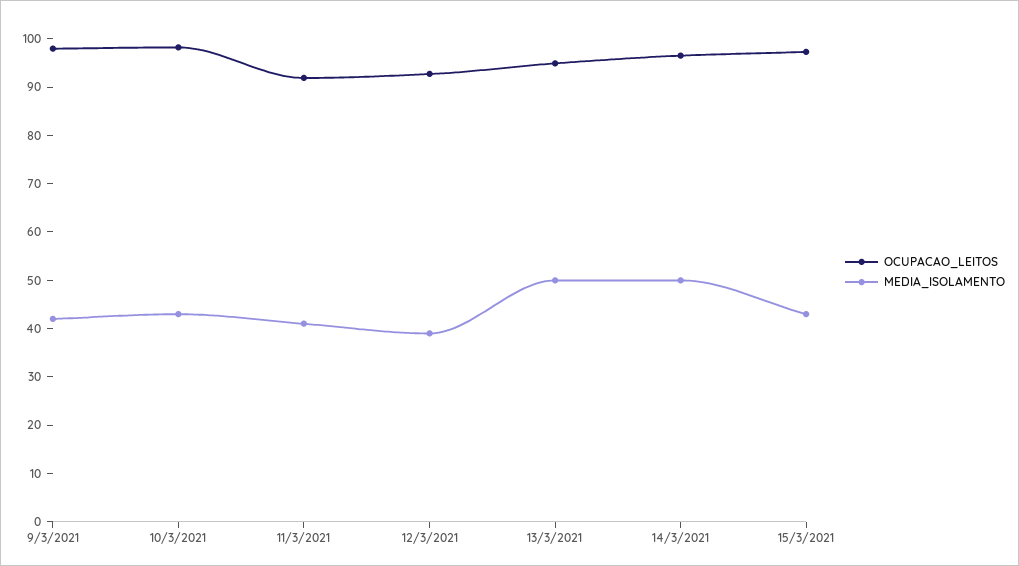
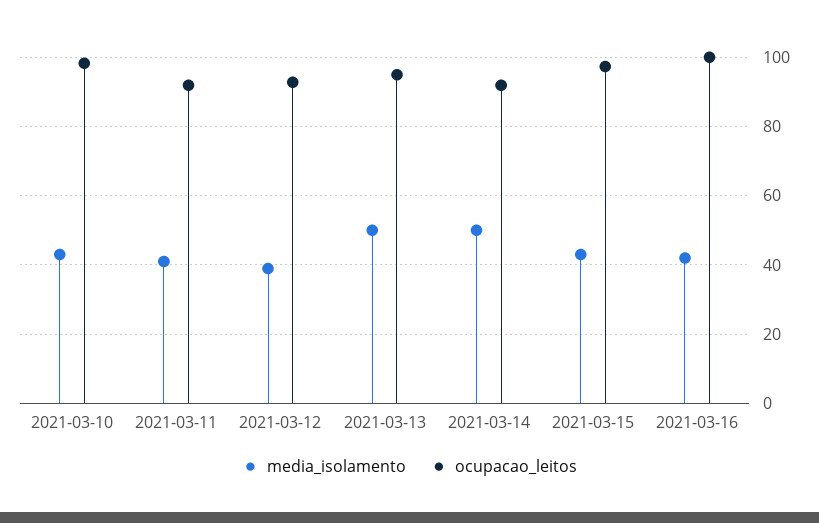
OCUPACAO_LEITOS, 9/3/2021: 98 -> none
MEDIA_ISOLAMENTO, 9/3/2021: 42 -> none
OCUPACAO_LEITOS, 14/3/2021: 96 -> 92
MEDIA_ISOLAMENTO, 2021-03-16: none -> 42
OCUPACAO_LEITOS, 2021-03-16: none -> 100

